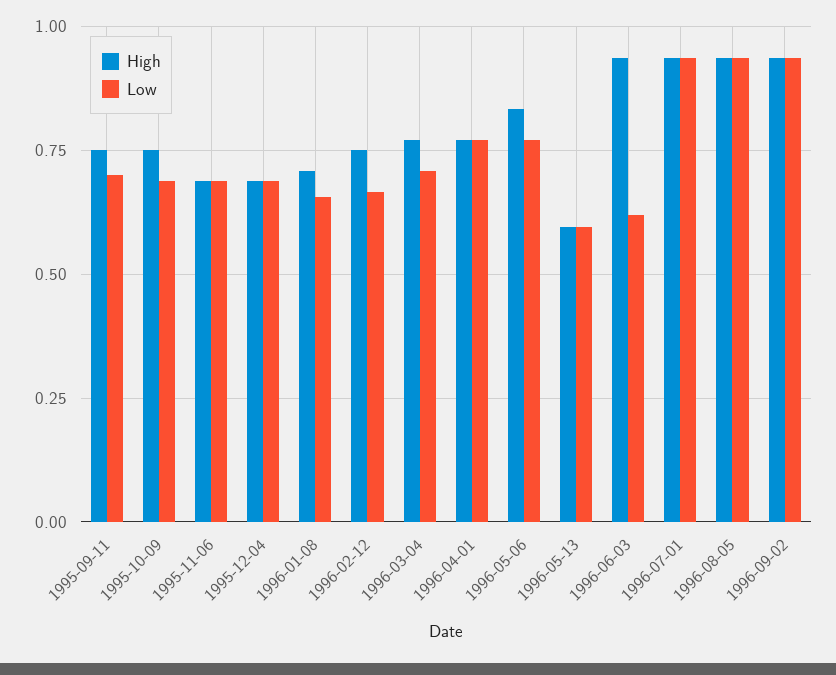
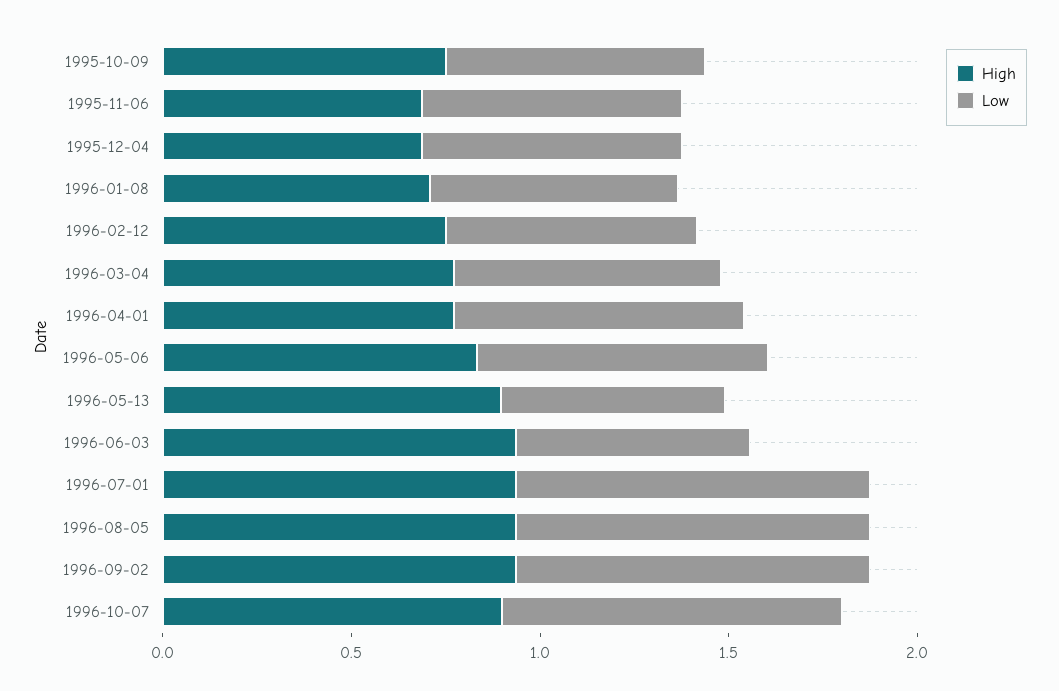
High, 1995-09-11: 0.75 -> none
Low, 1995-09-11: 0.7 -> none
High, 1996-05-13: 0.6 -> 0.9
High, 1996-10-07: none -> 0.9
Low, 1996-10-07: none -> 0.9

